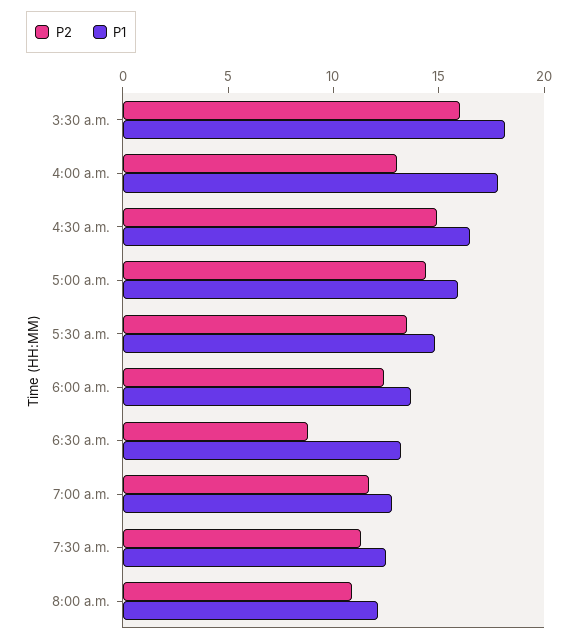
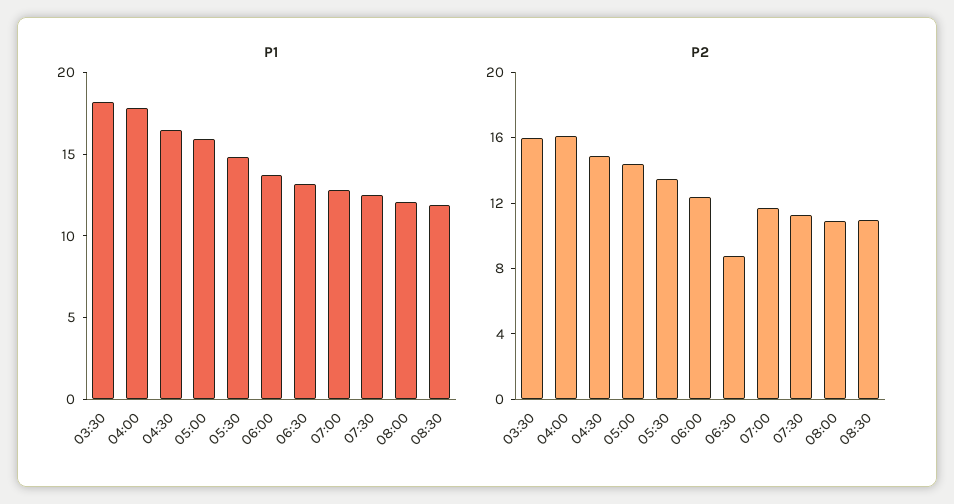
P2, 4:00 a.m.: 13 -> 16
P1, 08:30: none -> 12
P2, 08:30: none -> 11

